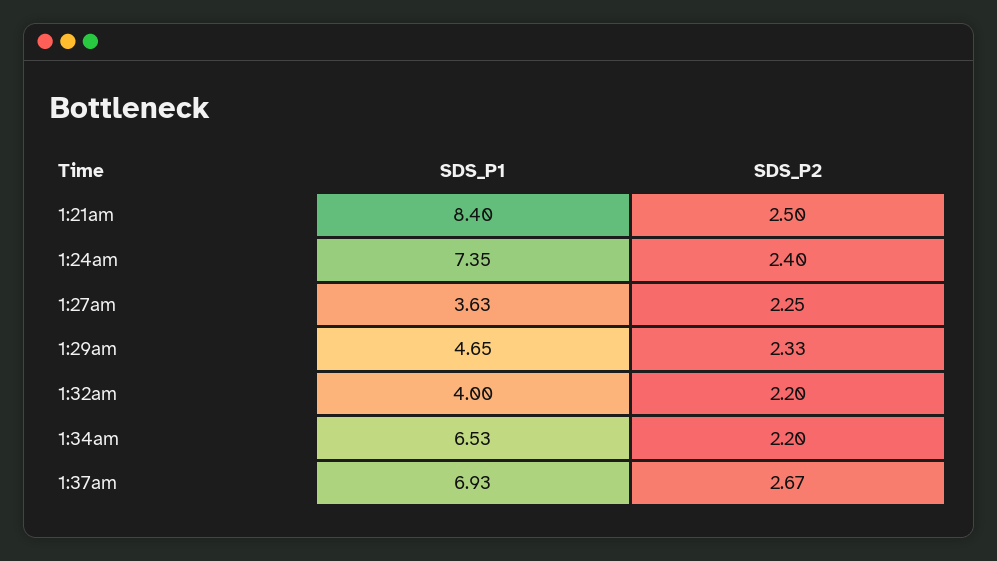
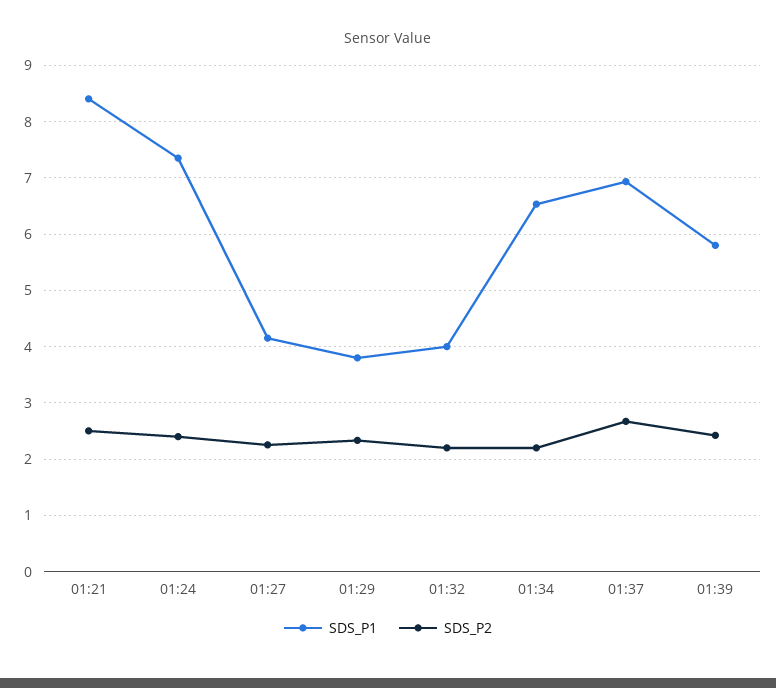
SDS_P1, 1:27am: 3.63 -> 4.2
SDS_P1, 1:29am: 4.65 -> 3.8
SDS_P1, 01:39: none -> 5.8
SDS_P2, 01:39: none -> 2.4

